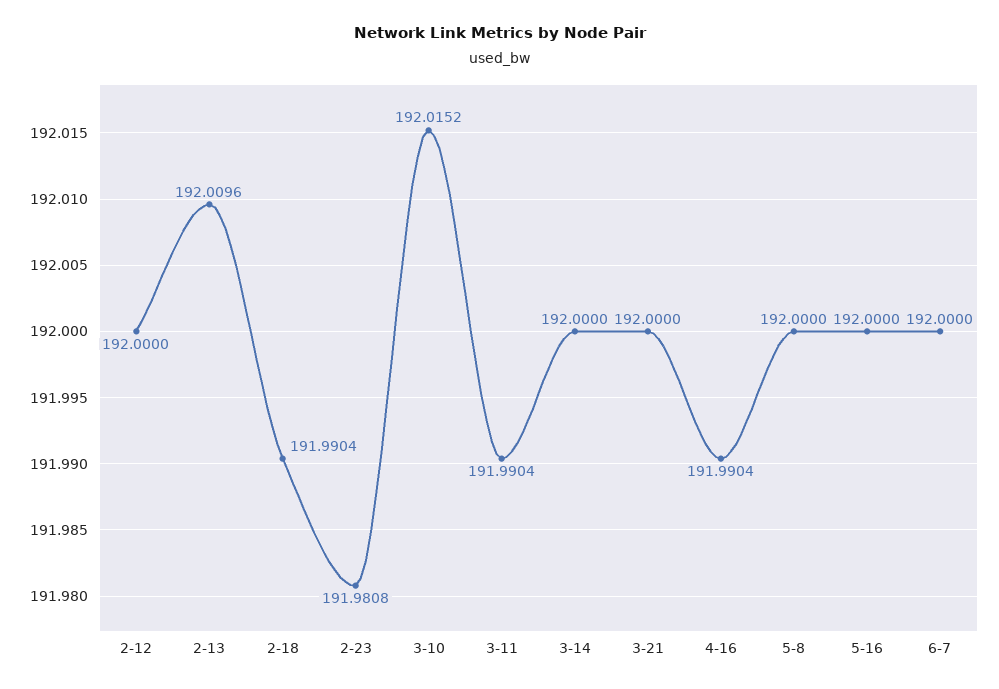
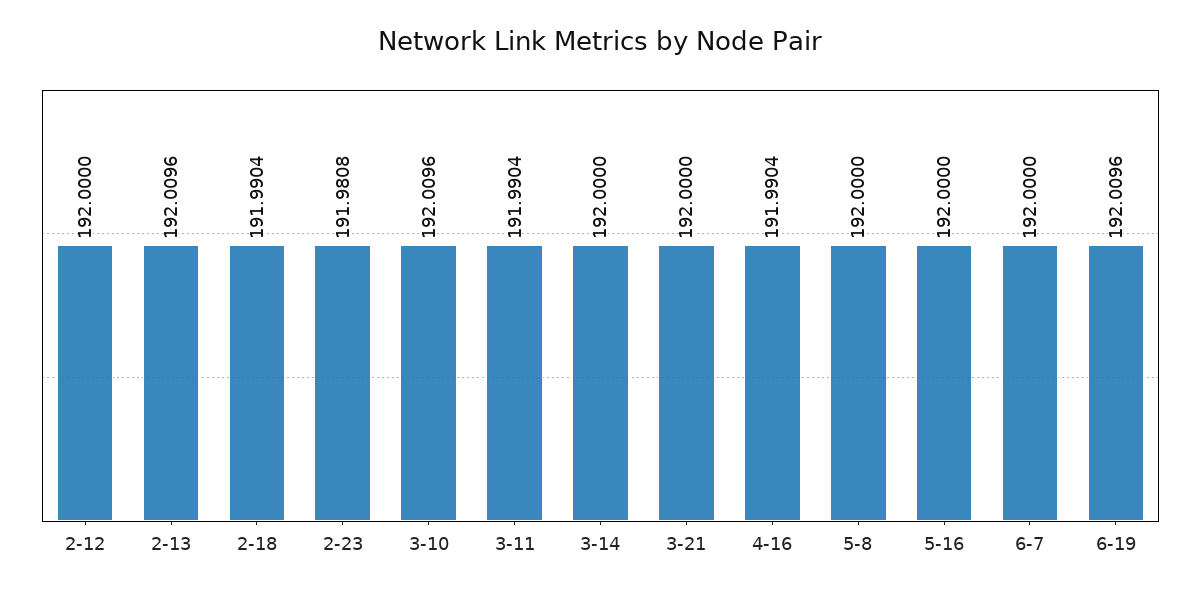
3-10: 192.0152 -> 192.0096
6-19: none -> 192.0096

